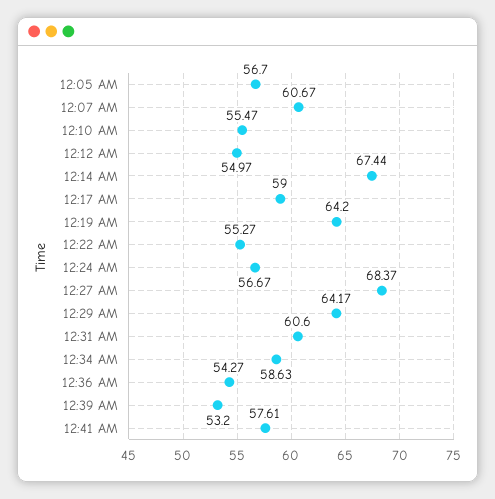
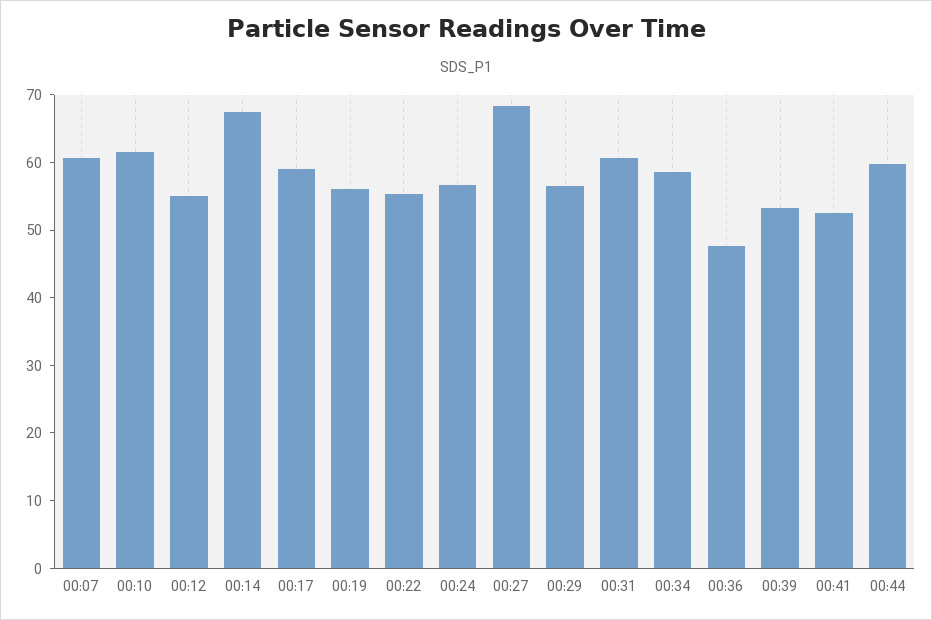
12:05 AM: 56.7 -> none
12:10 AM: 55.47 -> 62
12:19 AM: 64.2 -> 56
12:29 AM: 64.17 -> 56
12:36 AM: 54.27 -> 48
12:41 AM: 57.61 -> 52
00:44: none -> 60

